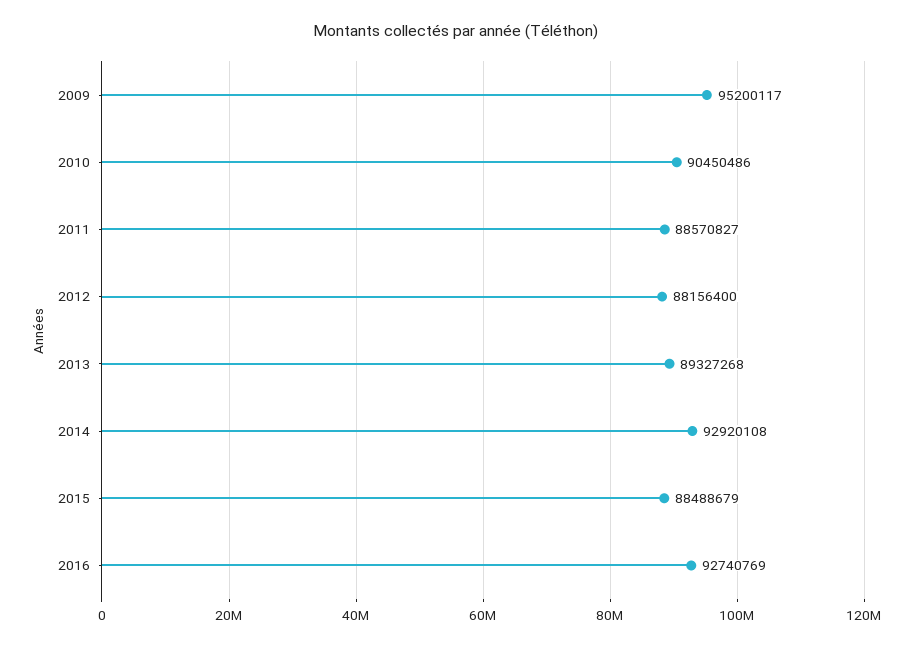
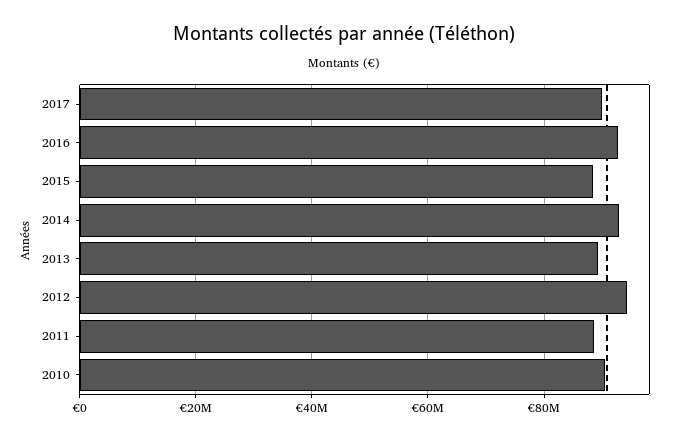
2009: 95200117 -> none
2012: 88156400 -> 94000000
2017: none -> 90000000

